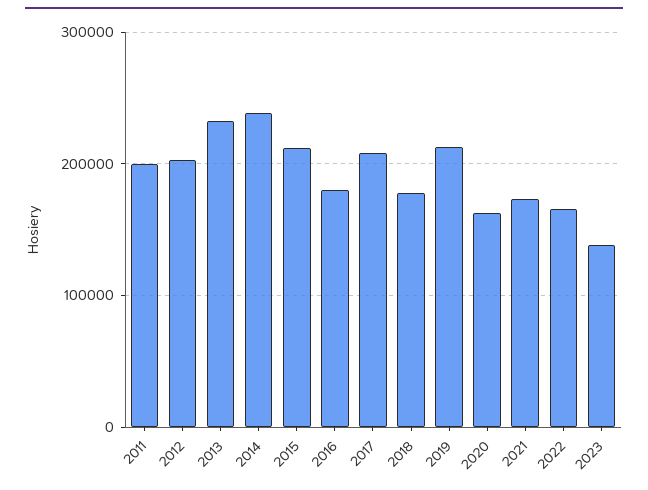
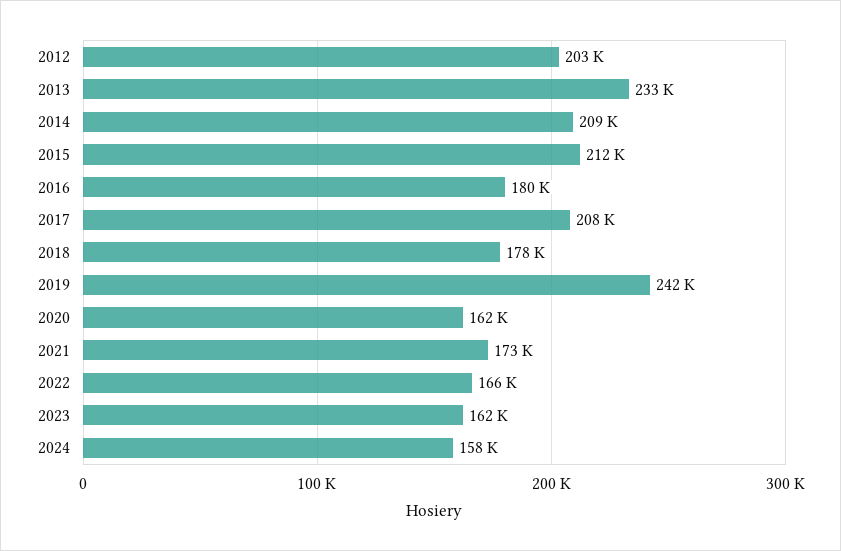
2011: 200000 -> none
2014: 240000 -> 209000
2019: 210000 -> 242000
2023: 140000 -> 162000
2024: none -> 158000

